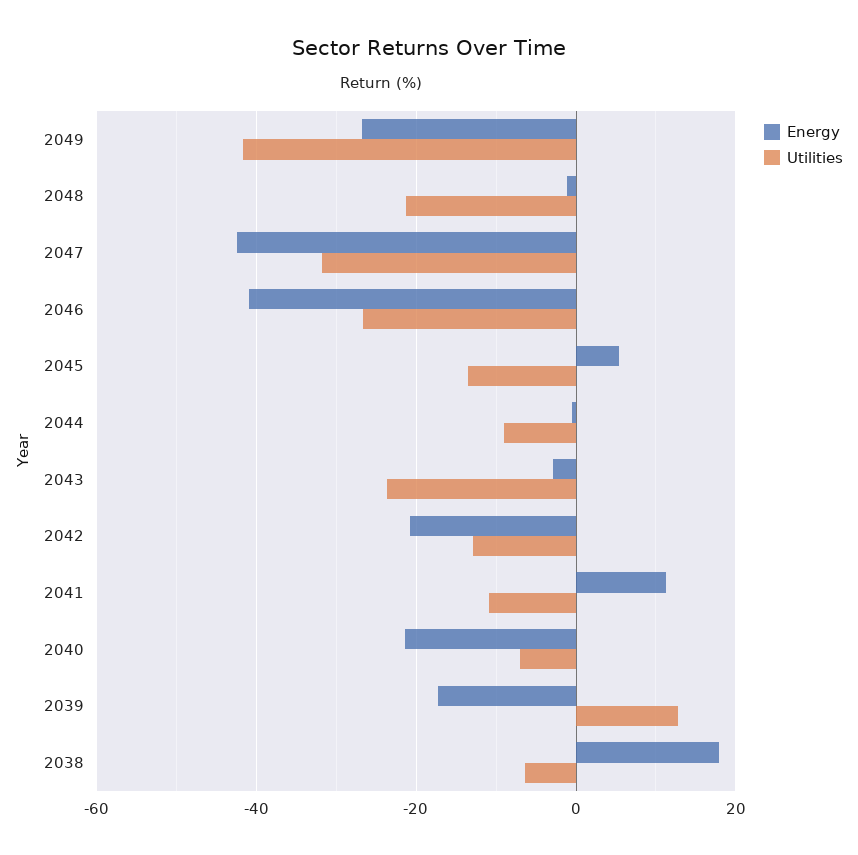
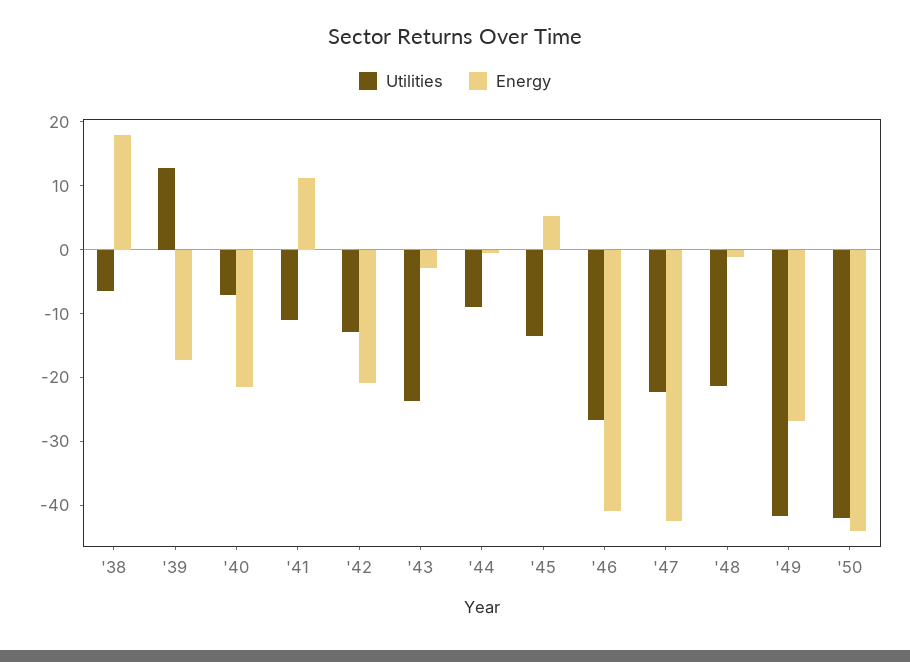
Utilities, 2047: -32 -> -22
Utilities, '50: none -> -42
Energy, '50: none -> -44

